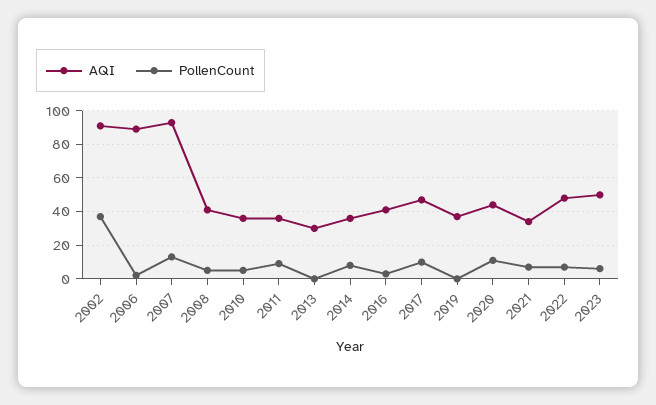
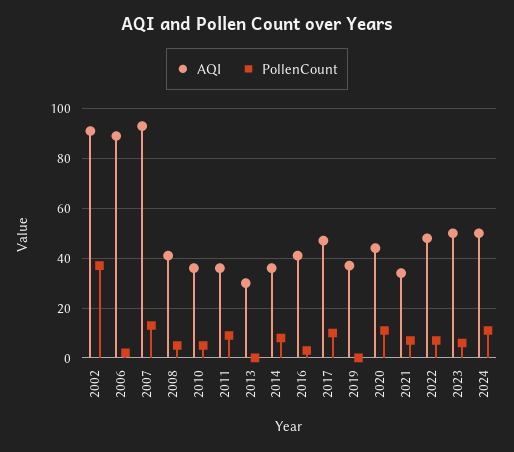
AQI, 2024: none -> 50
PollenCount, 2024: none -> 10

